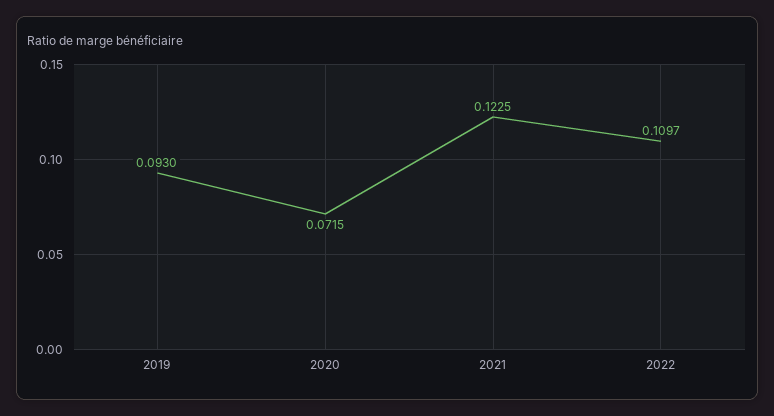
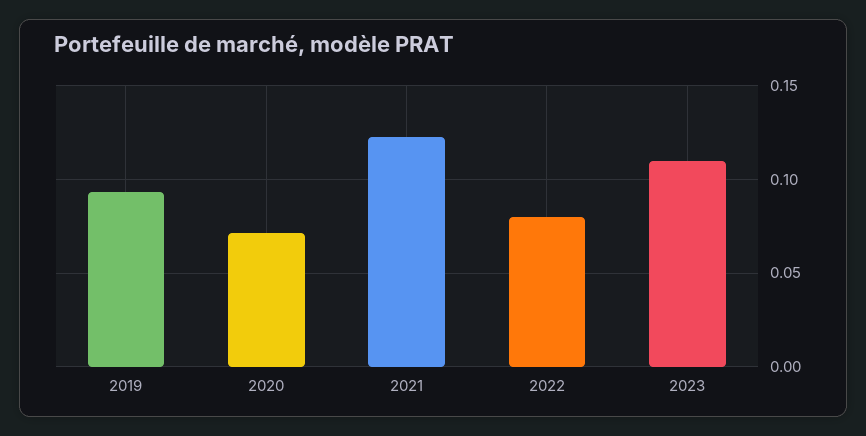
2022: 0.1097 -> 0.08
2023: none -> 0.11

